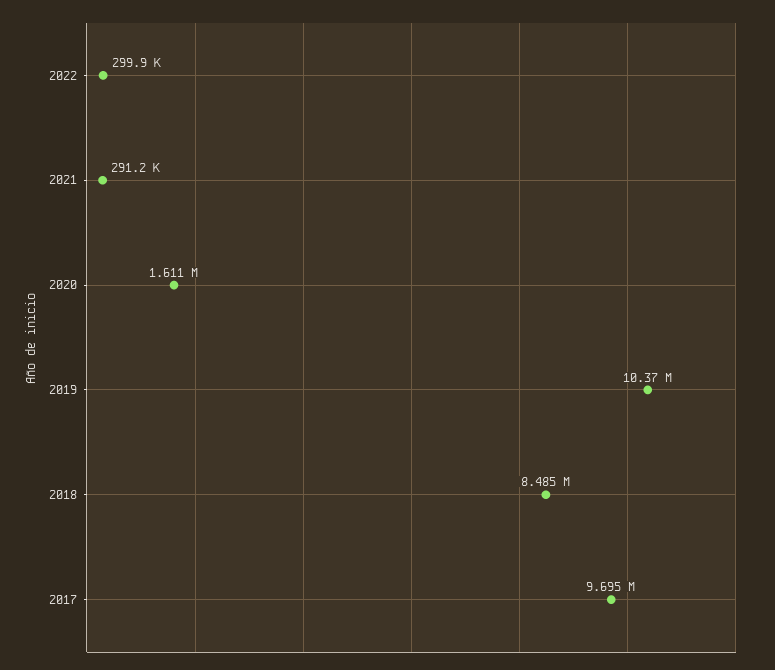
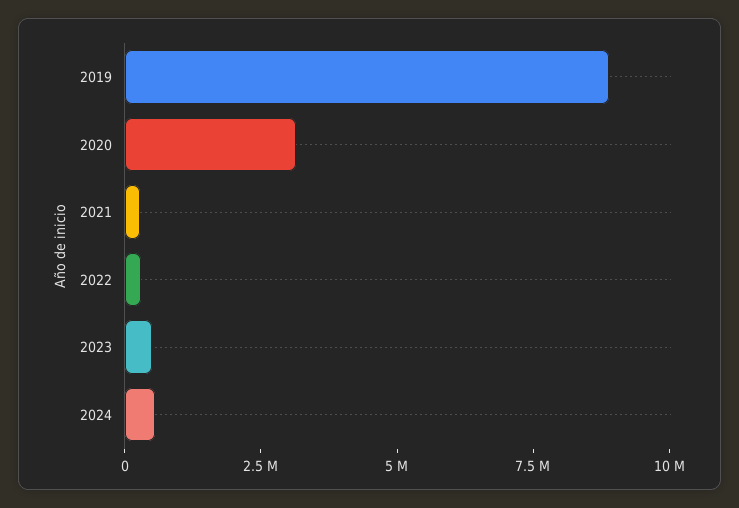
2020: 1611000 -> 3000000
2019: 10370000 -> 9000000
2018: 8485000 -> none
2017: 9695000 -> none
2023: none -> 500000
2024: none -> 500000

